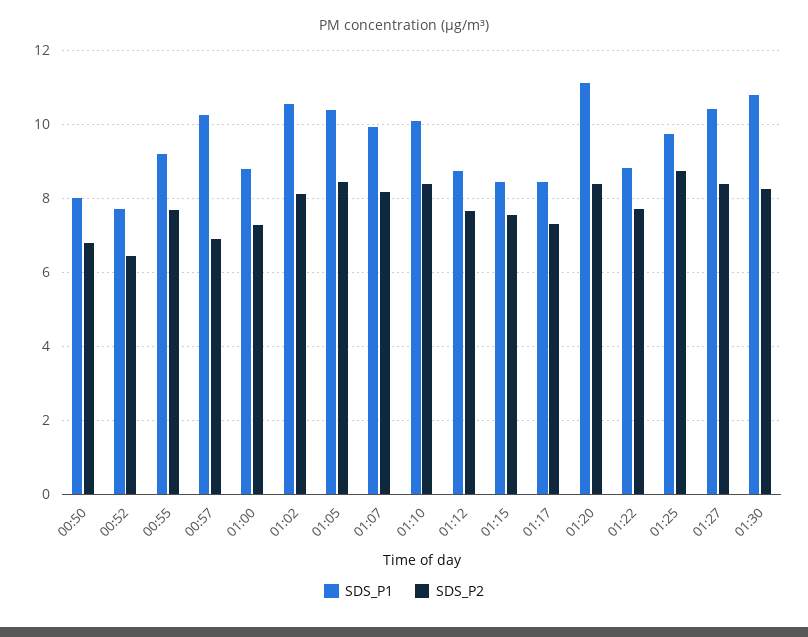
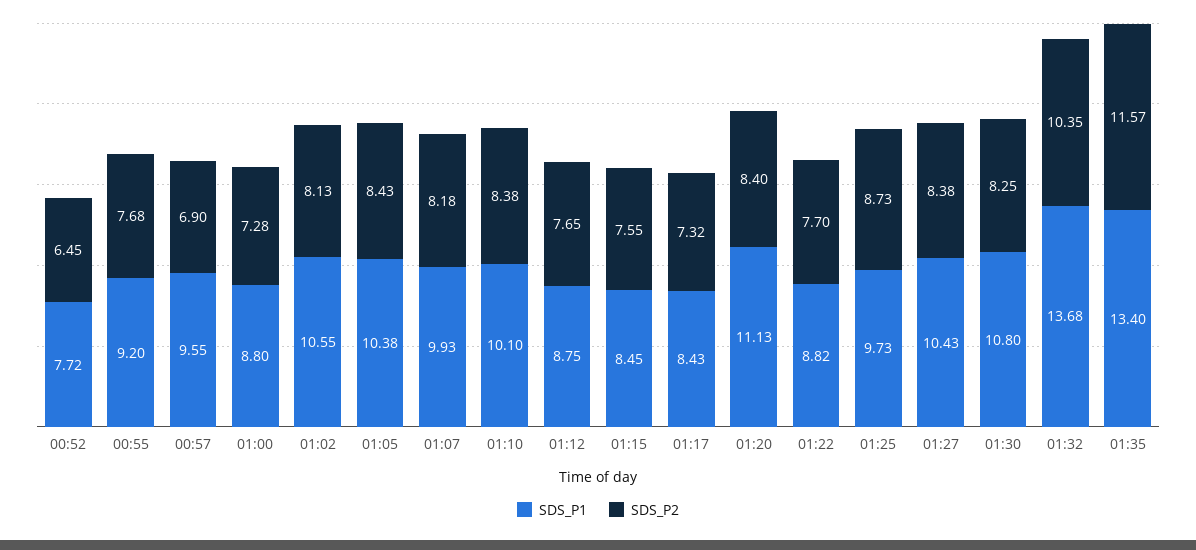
SDS_P1, 00:50: 8 -> none
SDS_P2, 00:50: 6.8 -> none
SDS_P1, 00:57: 10.2 -> 9.55
SDS_P1, 01:32: none -> 13.68
SDS_P2, 01:32: none -> 10.35
SDS_P1, 01:35: none -> 13.4
SDS_P2, 01:35: none -> 11.57

